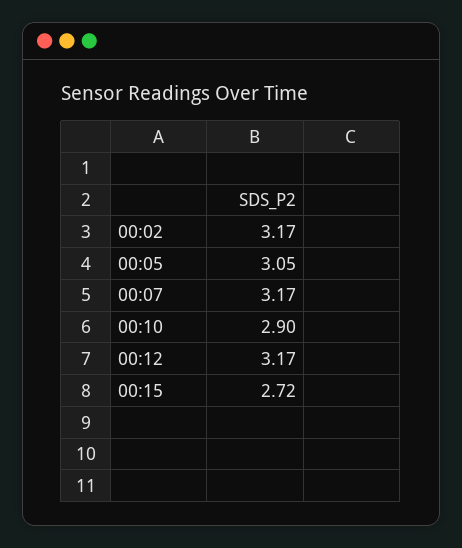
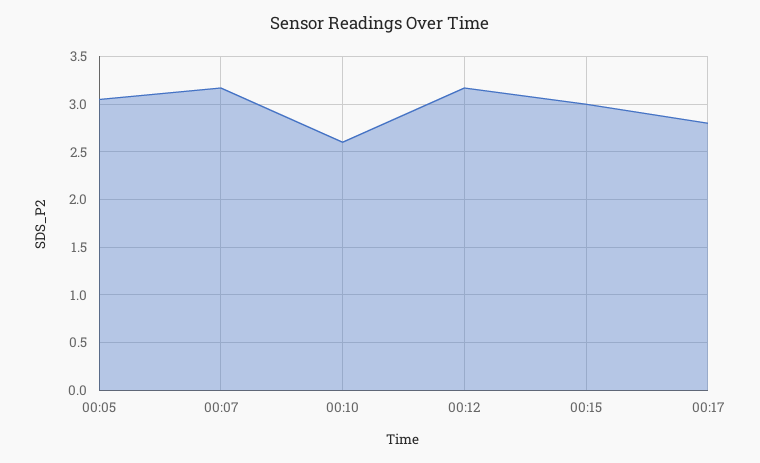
00:02: 3.17 -> none
00:10: 2.9 -> 2.6
00:15: 2.72 -> 3
00:17: none -> 2.8

